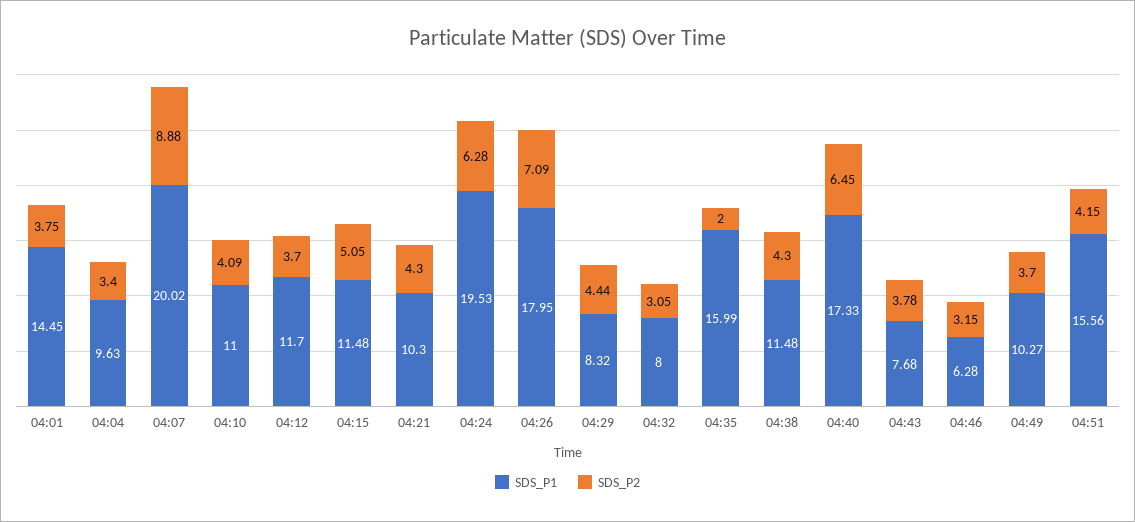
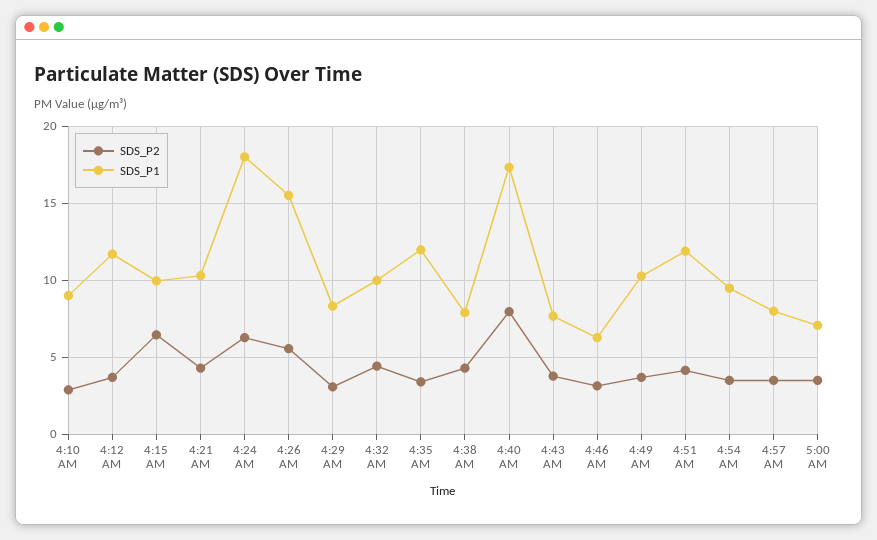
SDS_P1, 04:01: 14.45 -> none
SDS_P2, 04:01: 3.75 -> none
SDS_P1, 04:04: 9.63 -> none
SDS_P2, 04:04: 3.4 -> none
SDS_P1, 04:07: 20.02 -> none
SDS_P2, 04:07: 8.88 -> none
SDS_P1, 04:10: 11 -> 9
SDS_P2, 04:10: 4.09 -> 3
SDS_P1, 04:15: 11.48 -> 10
SDS_P2, 04:15: 5.05 -> 6.5
SDS_P1, 04:24: 19.53 -> 18
SDS_P1, 04:26: 17.95 -> 15.5
SDS_P2, 04:26: 7.09 -> 5.5
SDS_P2, 04:29: 4.44 -> 3
SDS_P1, 04:32: 8 -> 10
SDS_P2, 04:32: 3.05 -> 4.5
SDS_P1, 04:35: 15.99 -> 12
SDS_P2, 04:35: 2 -> 3.5
SDS_P1, 04:38: 11.48 -> 8
SDS_P2, 04:40: 6.45 -> 8
SDS_P1, 04:51: 15.56 -> 12
SDS_P2, 4:54 AM: none -> 3.5
SDS_P1, 4:54 AM: none -> 9.5
SDS_P2, 4:57 AM: none -> 3.5
SDS_P1, 4:57 AM: none -> 8
SDS_P2, 5:00 AM: none -> 3.5
SDS_P1, 5:00 AM: none -> 7

